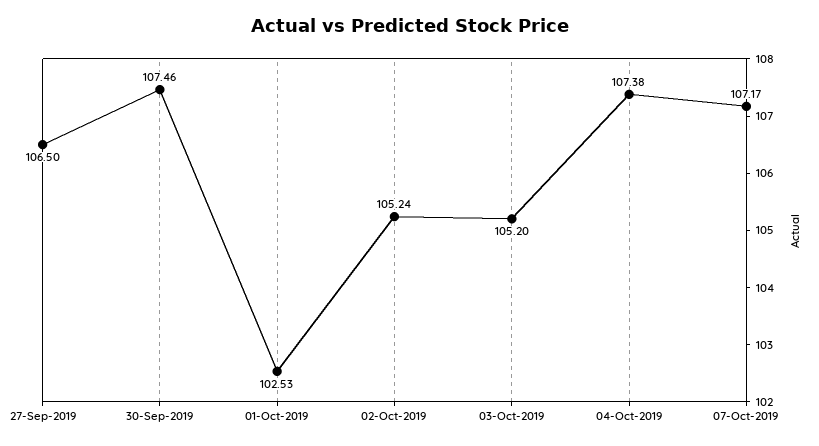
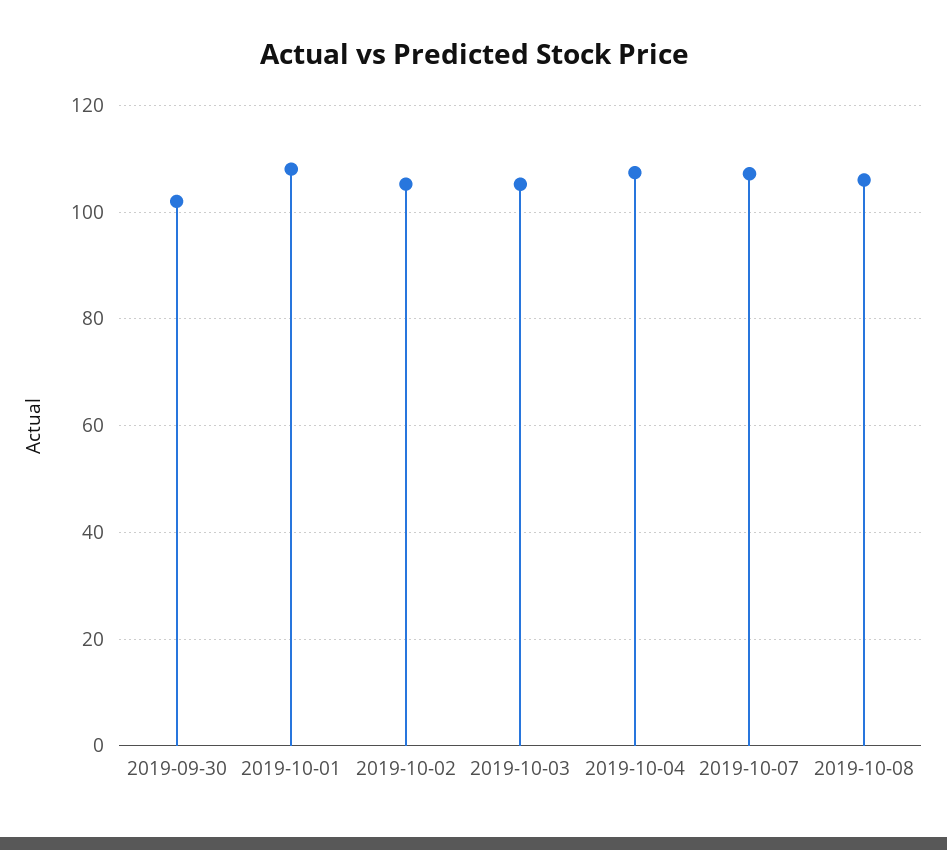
27-Sep-2019: 106.5 -> none
30-Sep-2019: 107.46 -> 102
01-Oct-2019: 102.53 -> 108
2019-10-08: none -> 106

